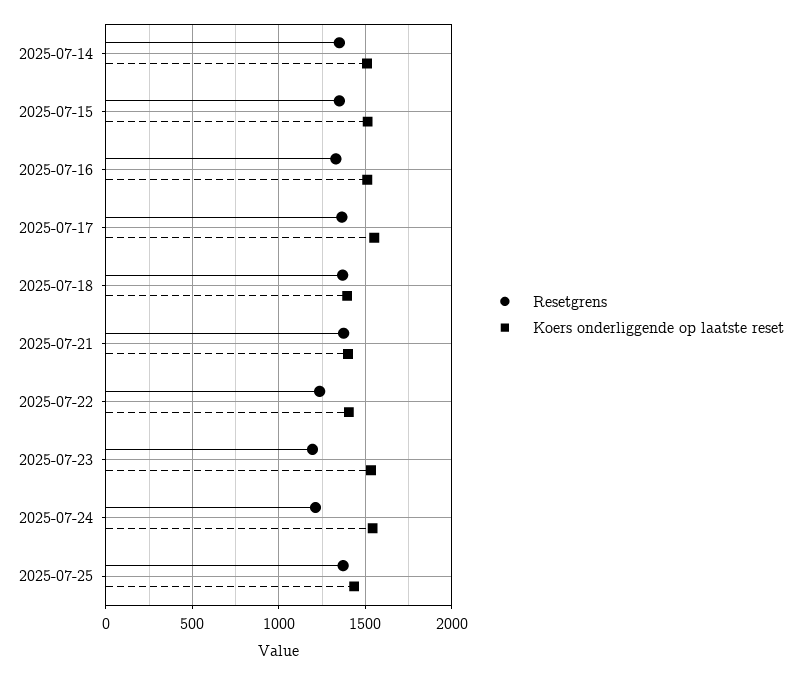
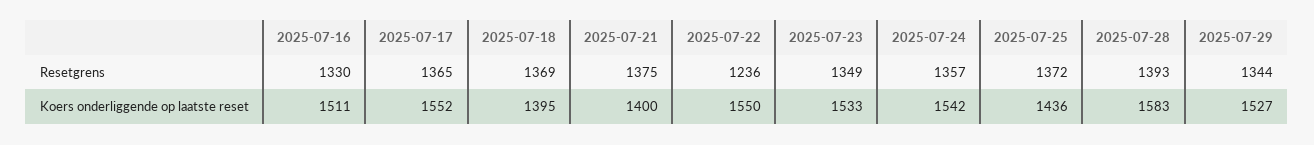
Resetgrens, 2025-07-14: 1350 -> none
Koers onderliggende op laatste reset, 2025-07-14: 1500 -> none
Resetgrens, 2025-07-15: 1350 -> none
Koers onderliggende op laatste reset, 2025-07-15: 1500 -> none
Koers onderliggende op laatste reset, 2025-07-22: 1400 -> 1550
Resetgrens, 2025-07-23: 1200 -> 1349
Resetgrens, 2025-07-24: 1200 -> 1357
Resetgrens, 2025-07-28: none -> 1393
Resetgrens, 2025-07-29: none -> 1344
Koers onderliggende op laatste reset, 2025-07-28: none -> 1583
Koers onderliggende op laatste reset, 2025-07-29: none -> 1527

